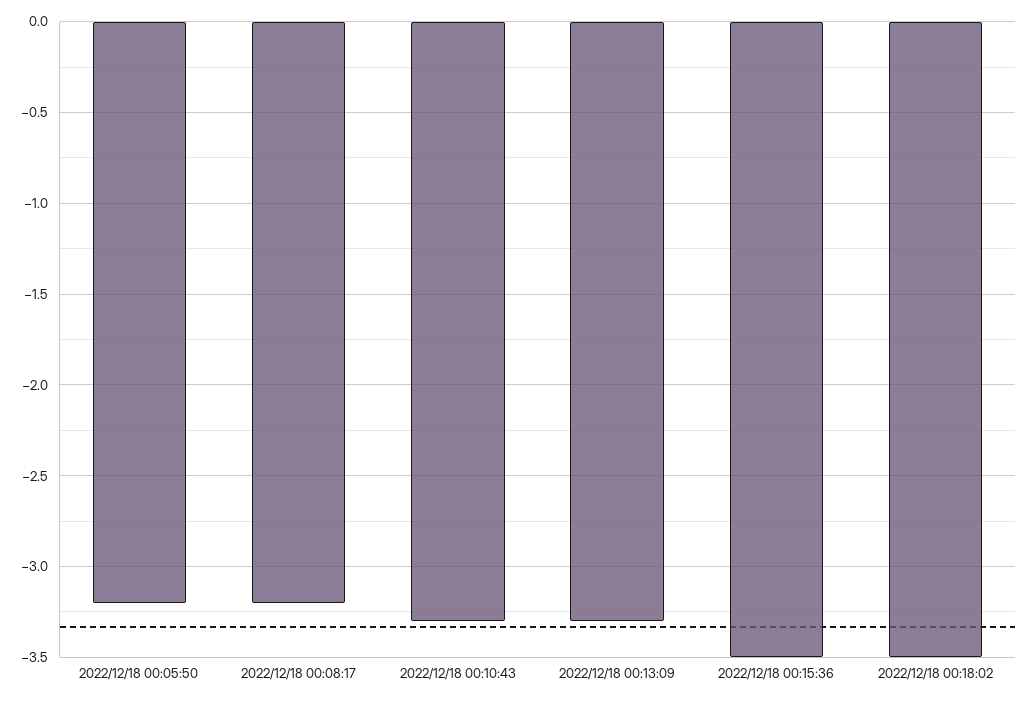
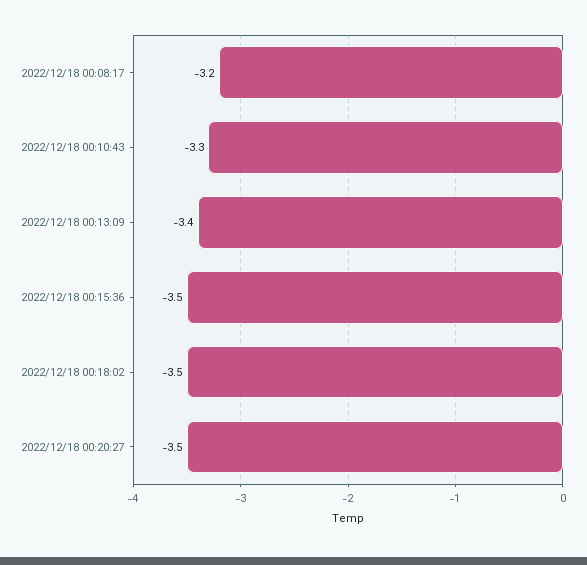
2022/12/18 00:05:50: -3.2 -> none
2022/12/18 00:13:09: -3.3 -> -3.4
2022/12/18 00:20:27: none -> -3.5

